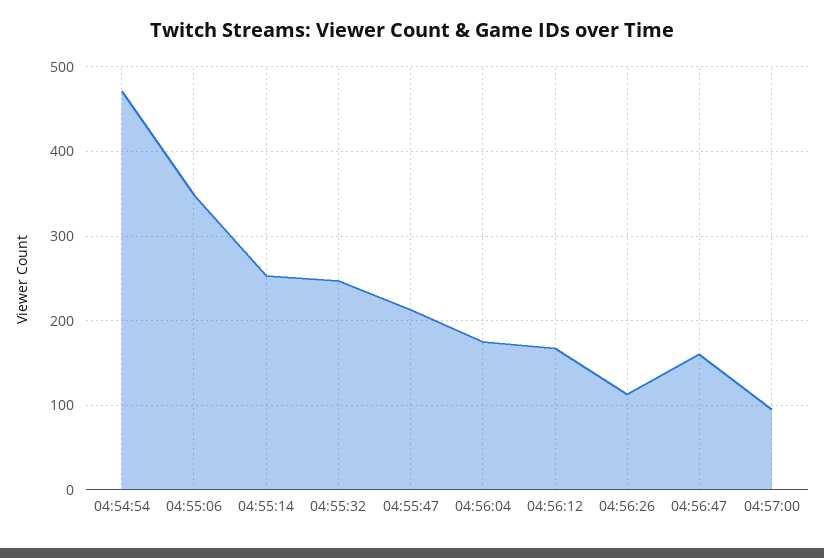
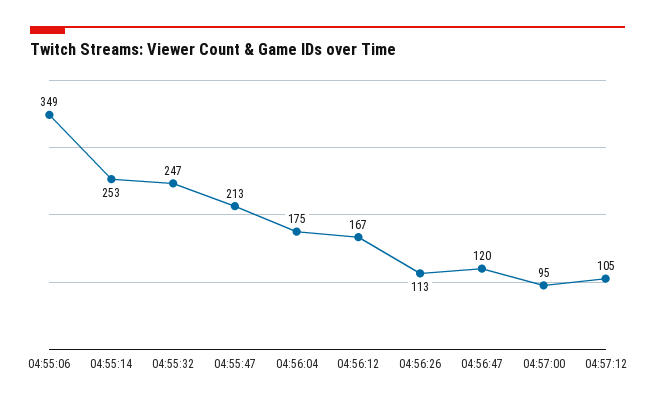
04:54:54: 470 -> none
04:56:47: 160 -> 120
04:57:12: none -> 105

